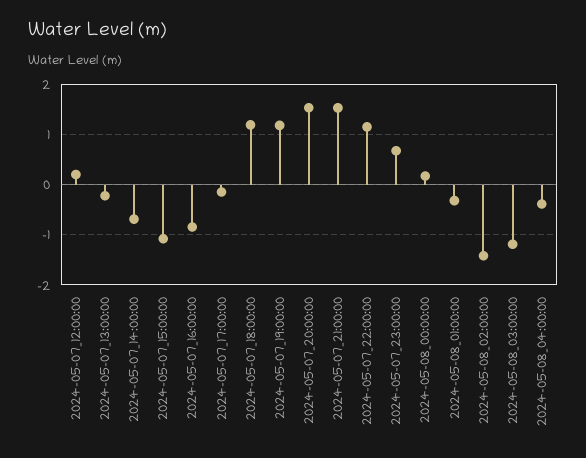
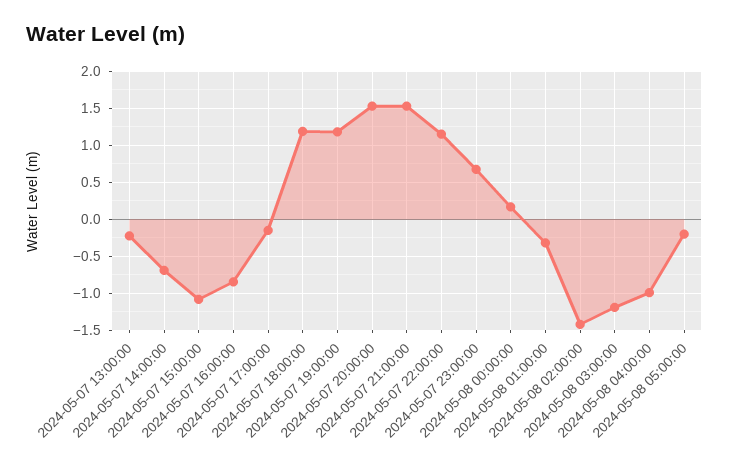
2024-05-07_12:00:00: 0.2 -> none
2024-05-08_04:00:00: -0.4 -> -1
2024-05-08 05:00:00: none -> -0.2

